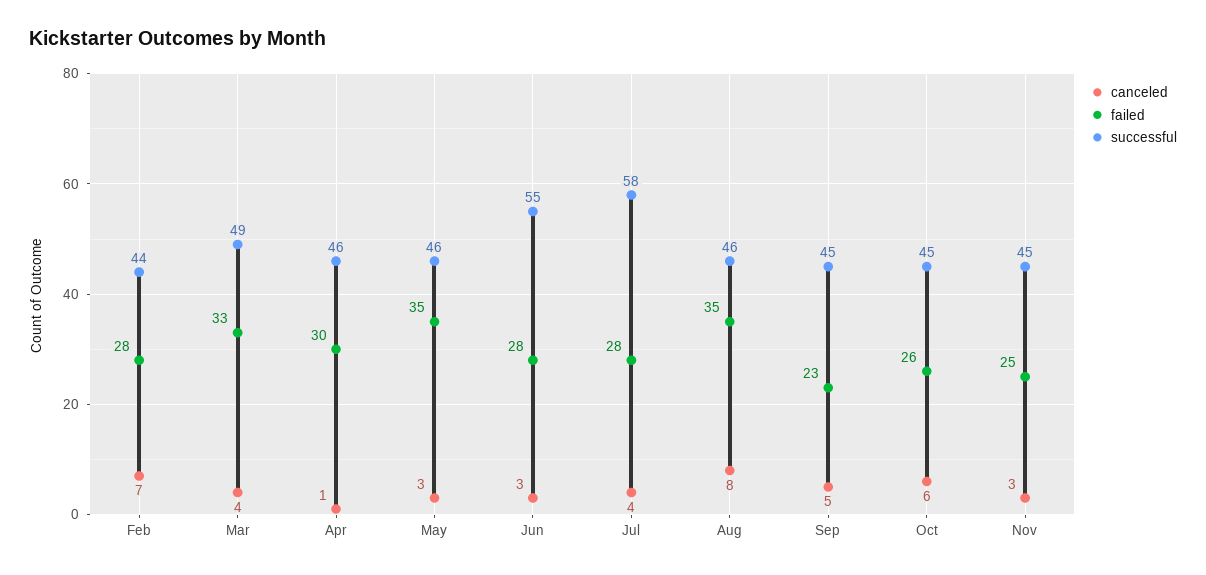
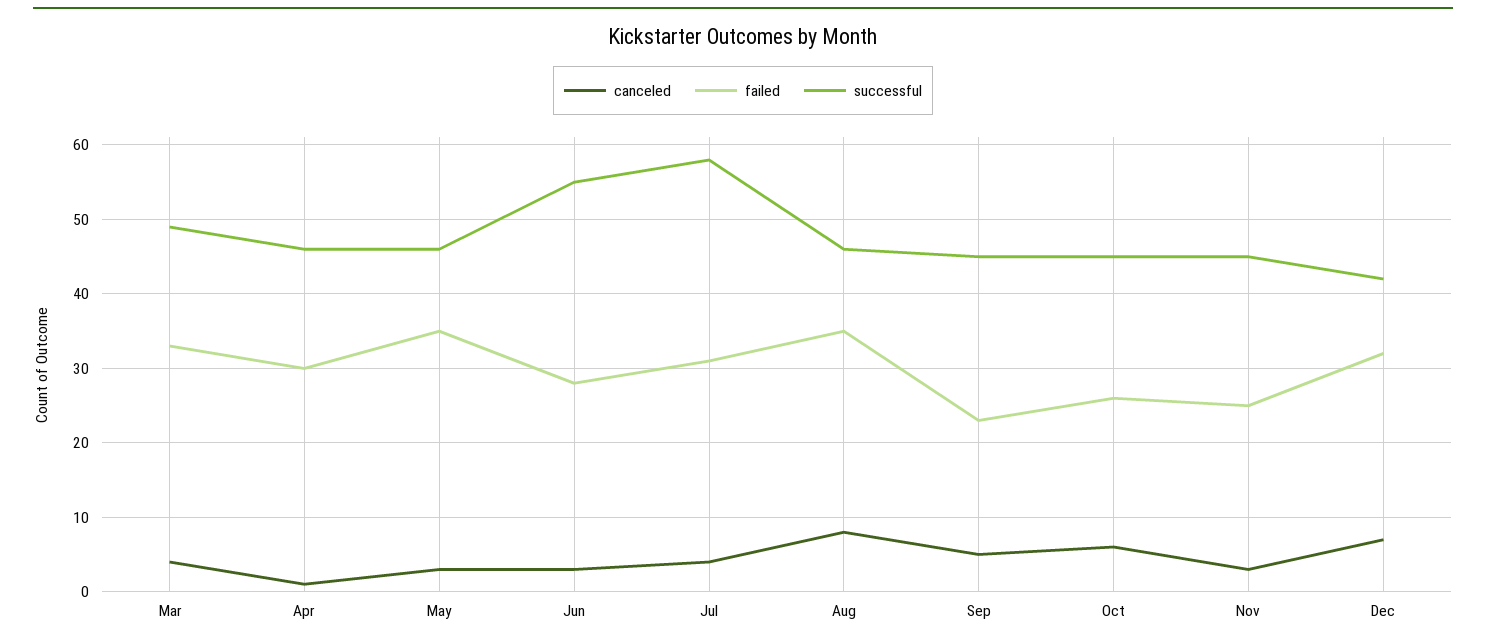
canceled, Feb: 7 -> none
failed, Feb: 28 -> none
successful, Feb: 44 -> none
failed, Jul: 28 -> 31
canceled, Dec: none -> 7
failed, Dec: none -> 32
successful, Dec: none -> 42

